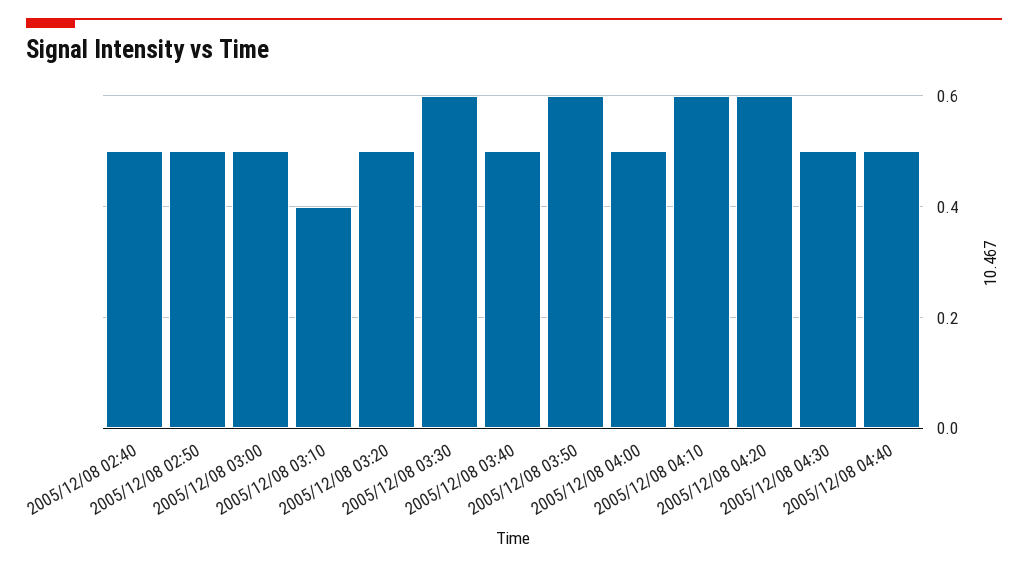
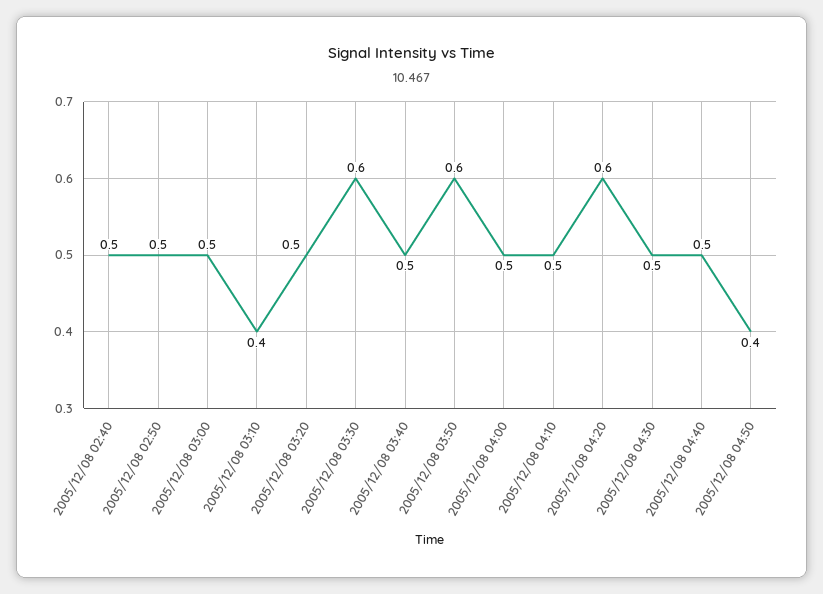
2005/12/08 04:10: 0.6 -> 0.5
2005/12/08 04:50: none -> 0.4

